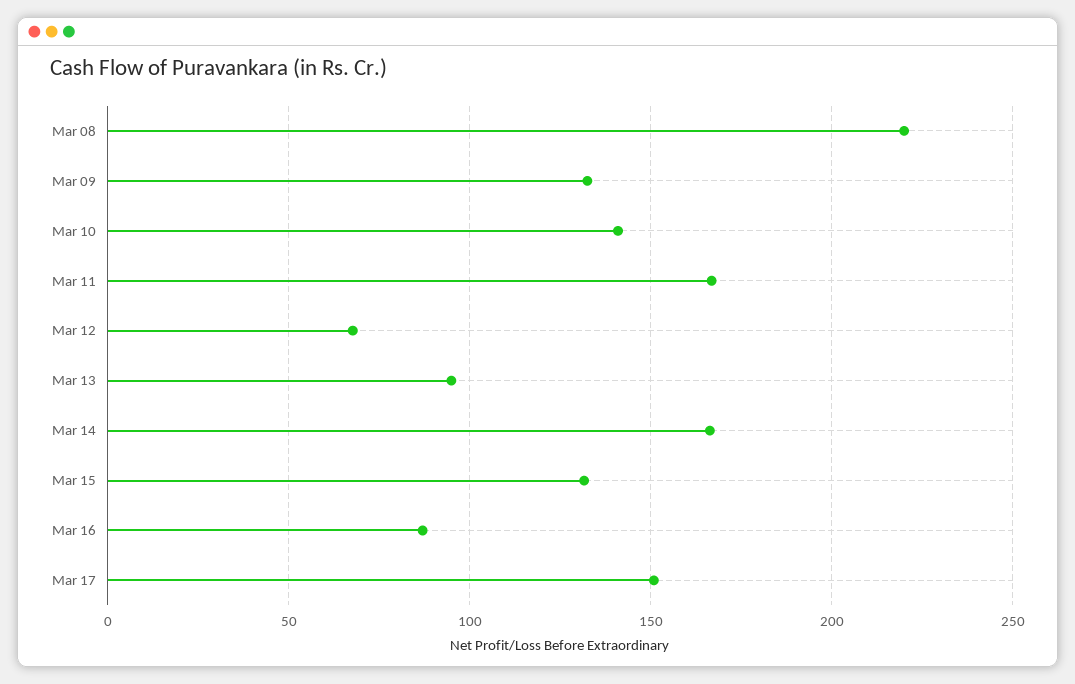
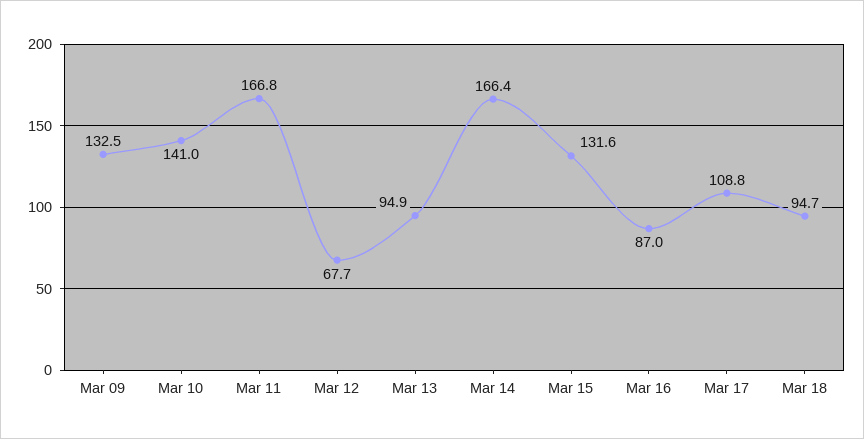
Mar 08: 220 -> none
Mar 17: 150 -> 108.8
Mar 18: none -> 94.7

